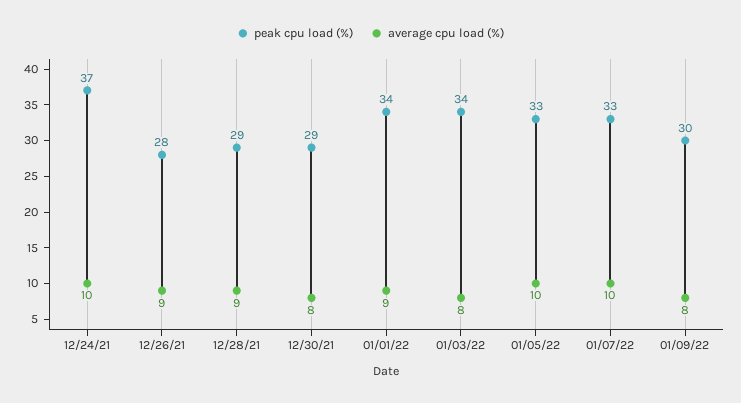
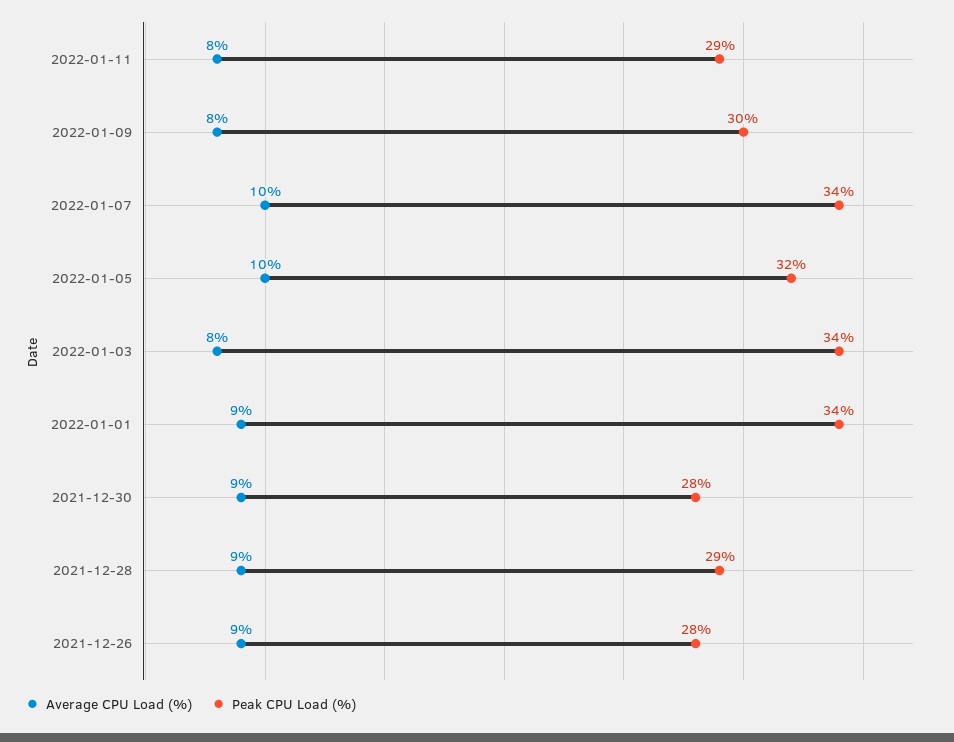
peak cpu load (%), 12/24/21: 37 -> none
average cpu load (%), 12/24/21: 10 -> none
peak cpu load (%), 12/30/21: 29 -> 28
average cpu load (%), 12/30/21: 8 -> 9
peak cpu load (%), 01/05/22: 33 -> 32
peak cpu load (%), 01/07/22: 33 -> 34
average cpu load (%), 2022-01-11: none -> 8
peak cpu load (%), 2022-01-11: none -> 29

